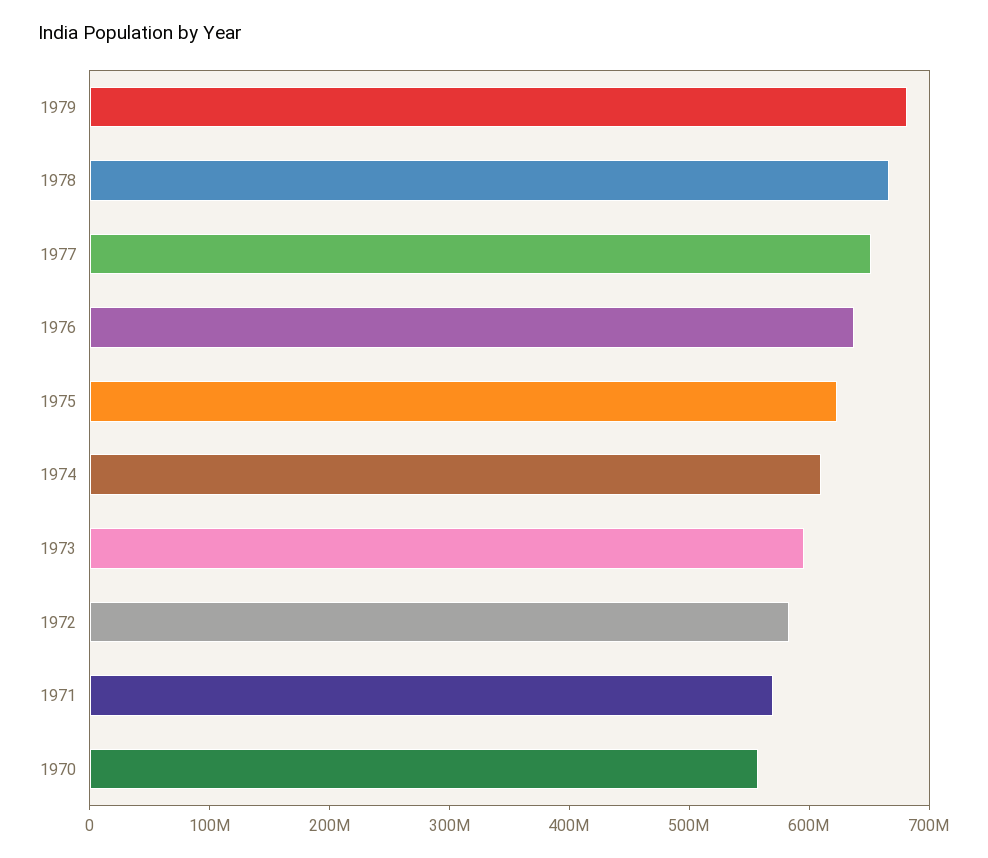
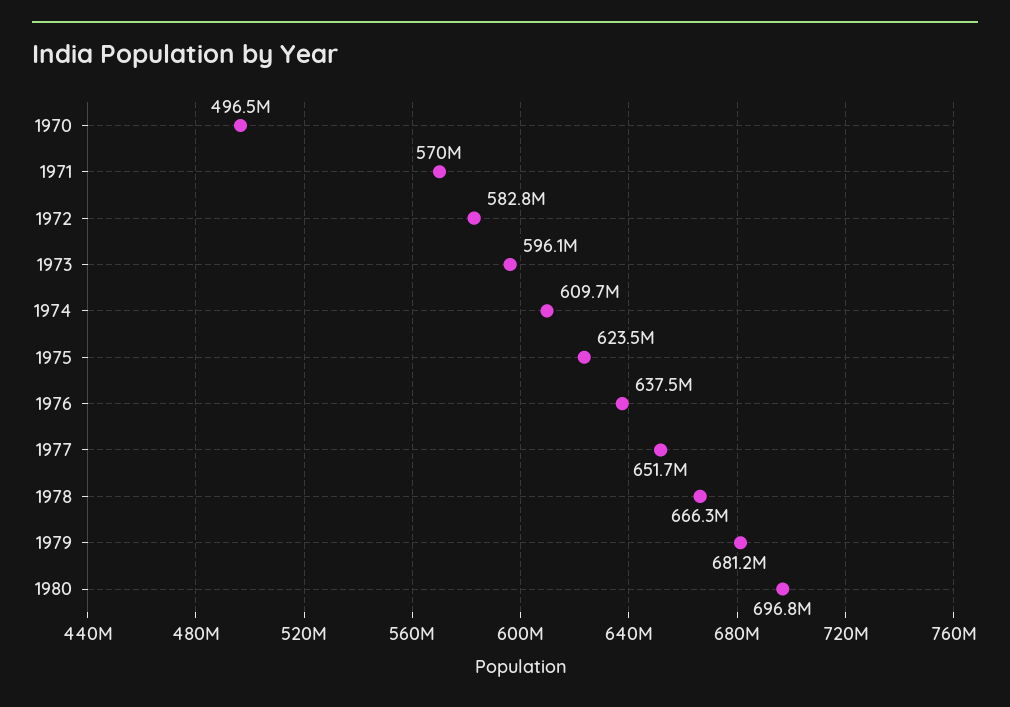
1970: 560000000 -> 496500000
1980: none -> 696800000

